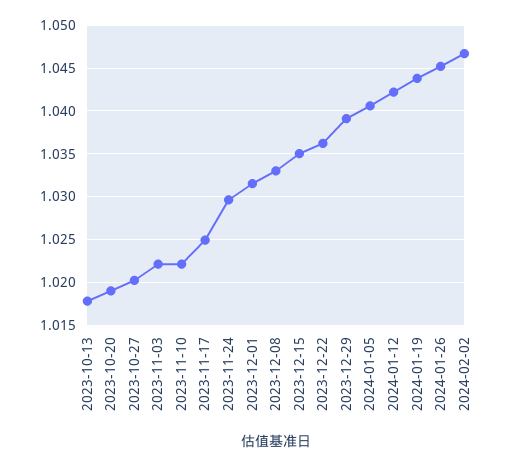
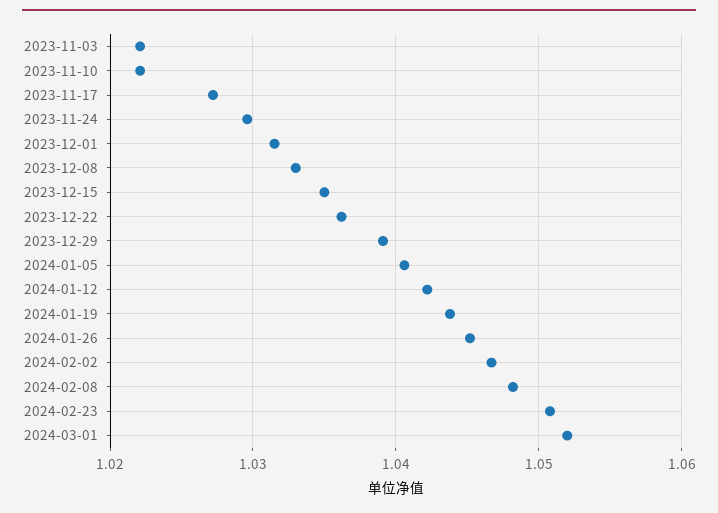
2023-10-13: 1.018 -> none
2023-10-20: 1.019 -> none
2023-10-27: 1.02 -> none
2023-11-17: 1.025 -> 1.027
2024-02-08: none -> 1.048
2024-02-23: none -> 1.051
2024-03-01: none -> 1.052

